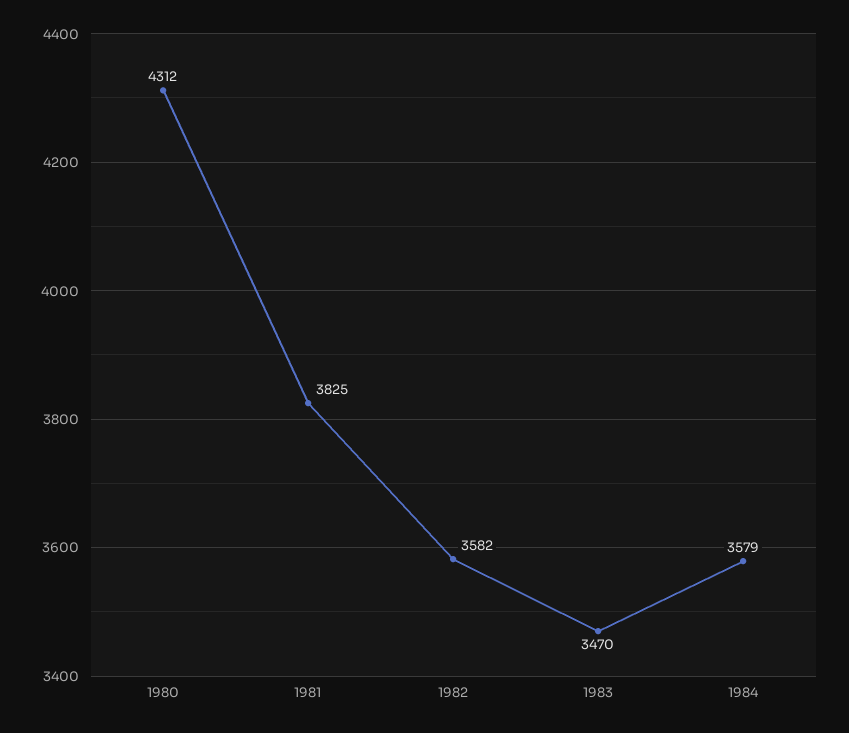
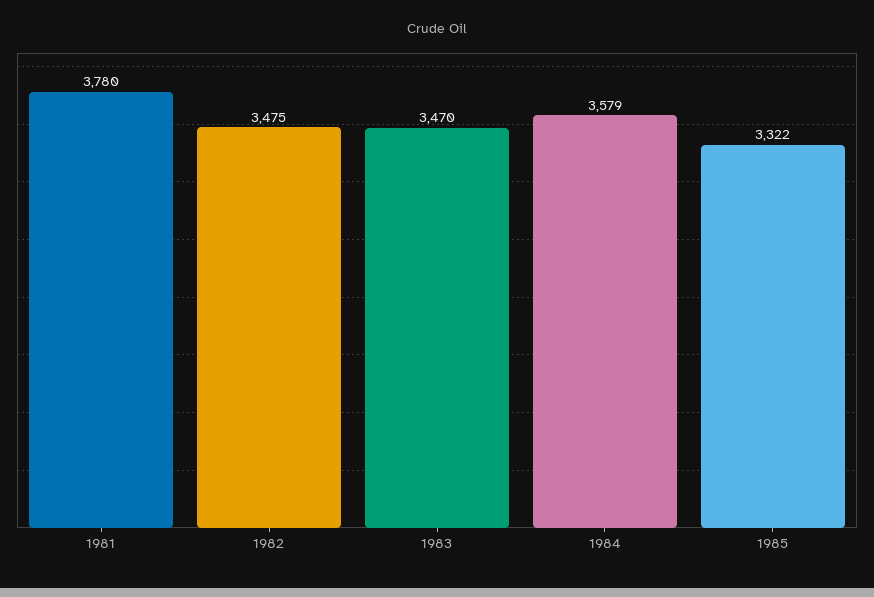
1980: 4312 -> none
1981: 3825 -> 3780
1982: 3582 -> 3475
1985: none -> 3322

